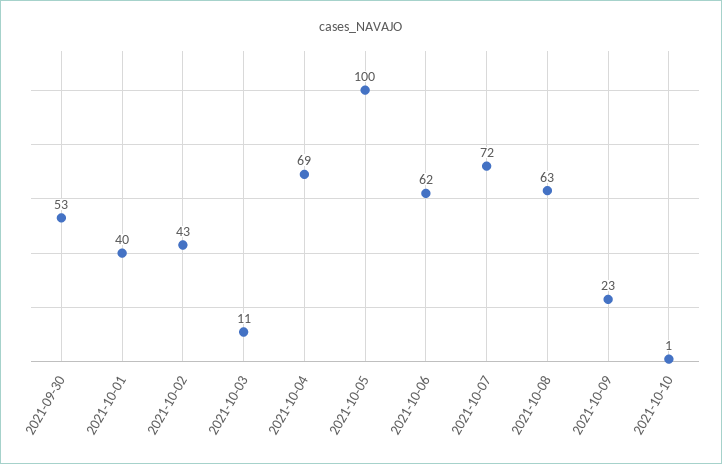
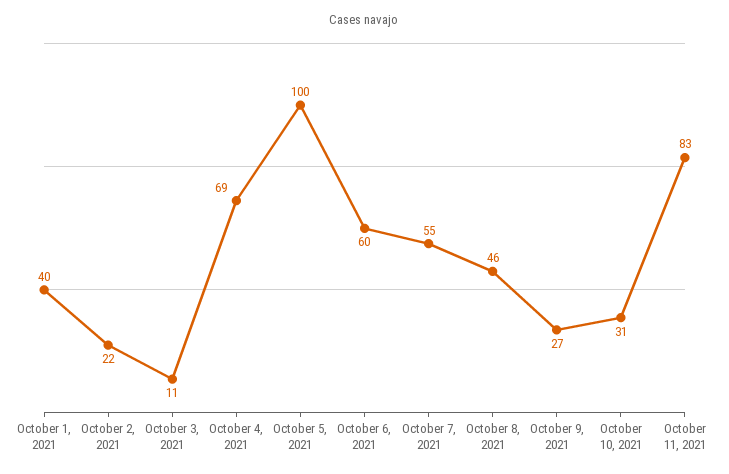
2021-09-30: 53 -> none
2021-10-02: 43 -> 22
2021-10-06: 62 -> 60
2021-10-07: 72 -> 55
2021-10-08: 63 -> 46
2021-10-09: 23 -> 27
2021-10-10: 1 -> 31
October 11, 2021: none -> 83

